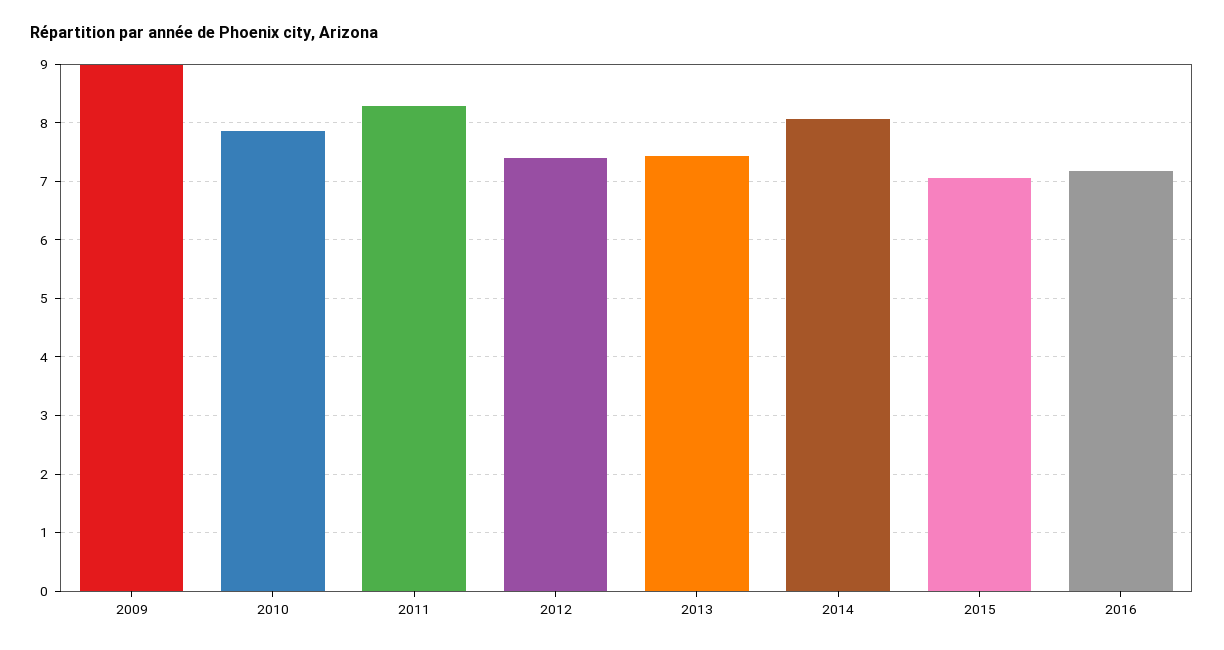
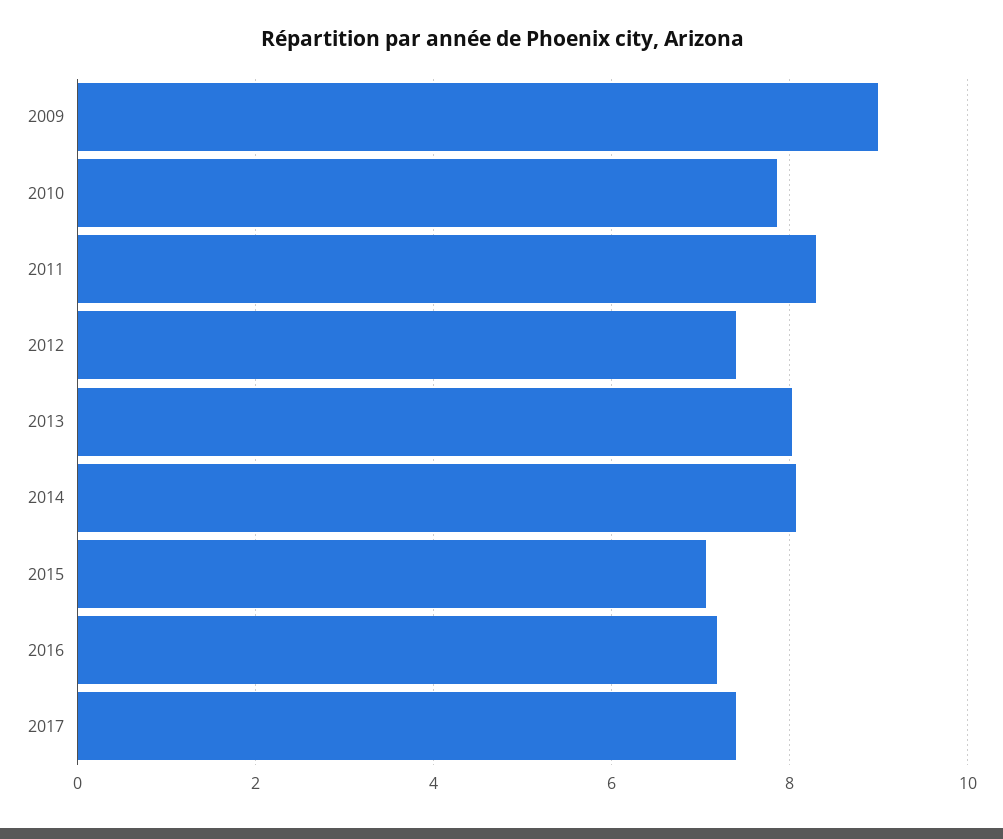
2013: 7.4 -> 8
2017: none -> 7.4

